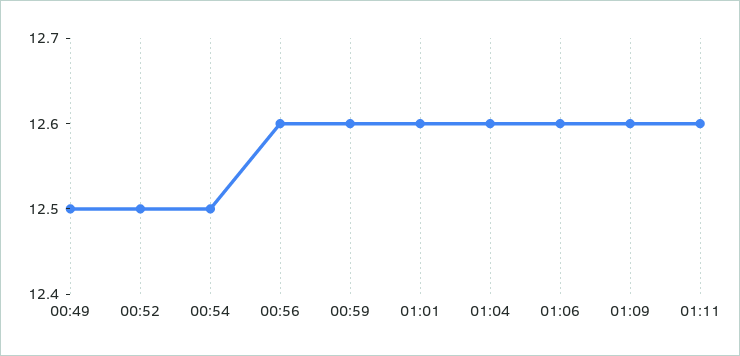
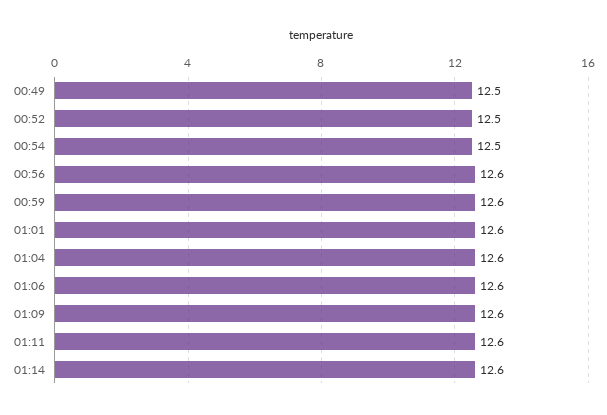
01:14: none -> 12.6

